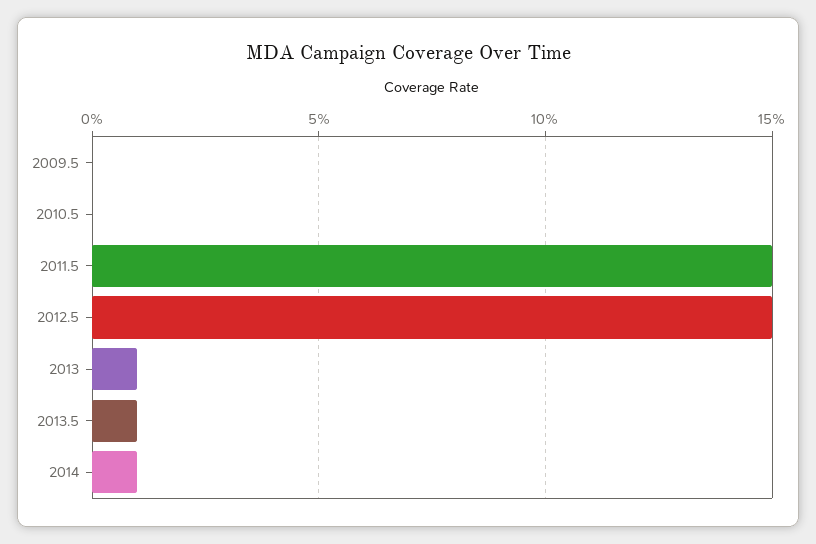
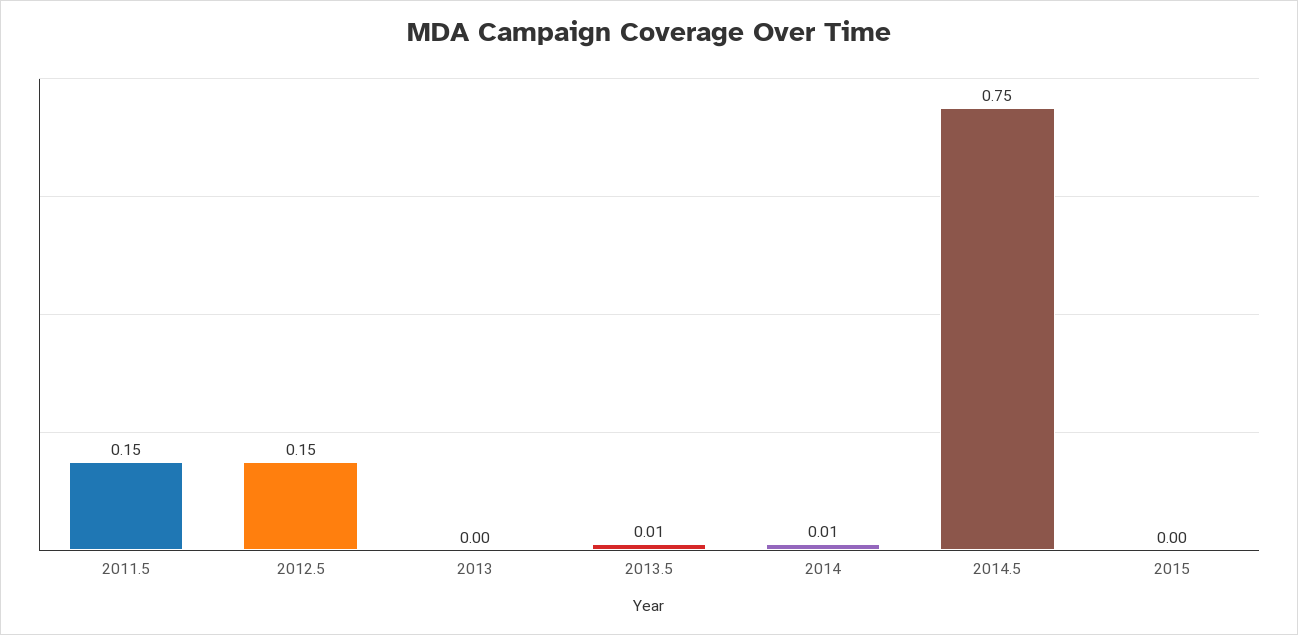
2009.5: 0 -> none
2010.5: 0 -> none
2013: 0.01 -> 0
2014.5: none -> 0.75
2015: none -> 0

